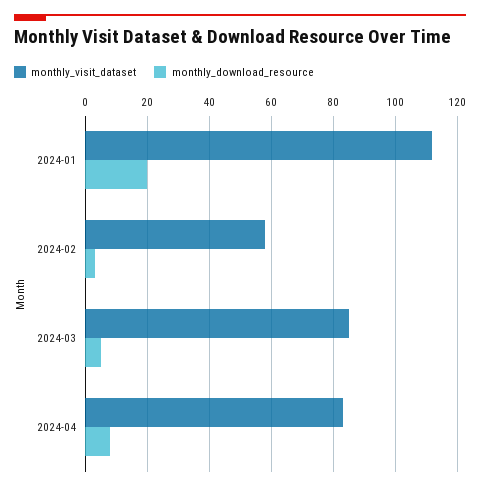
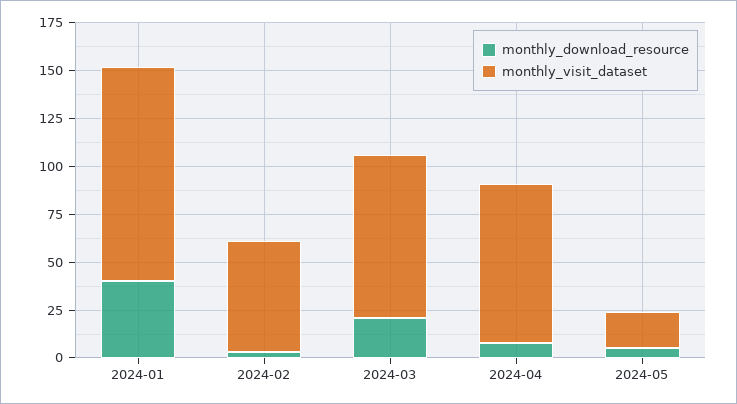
monthly_download_resource, 2024-01: 20 -> 40
monthly_download_resource, 2024-03: 5 -> 20
monthly_download_resource, 2024-05: none -> 5
monthly_visit_dataset, 2024-05: none -> 20

